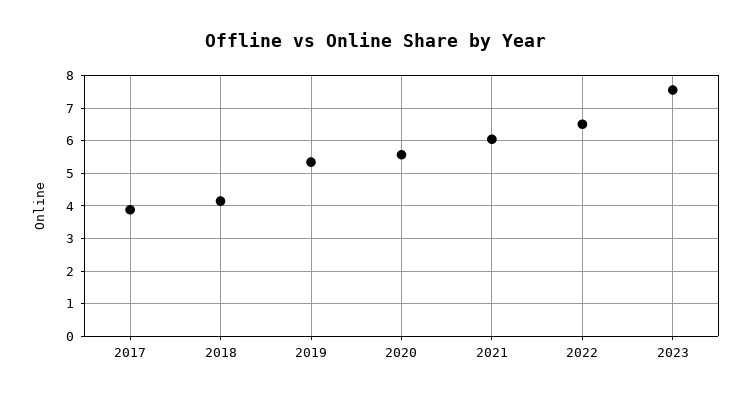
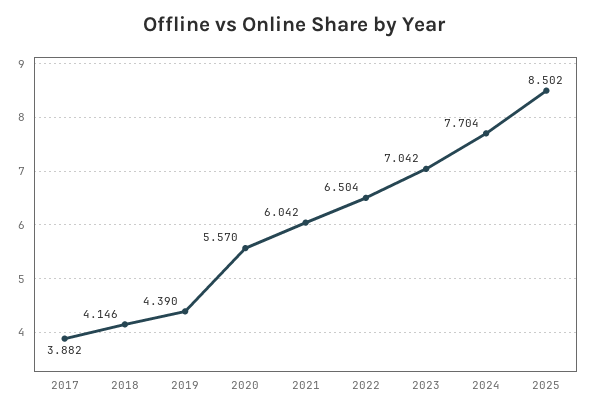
2019: 5.4 -> 4.39
2023: 7.6 -> 7.042
2024: none -> 7.704
2025: none -> 8.502

